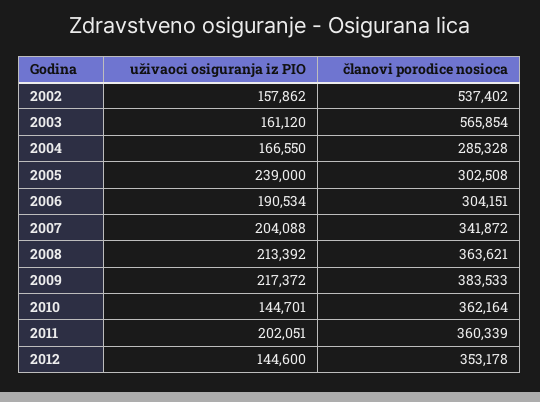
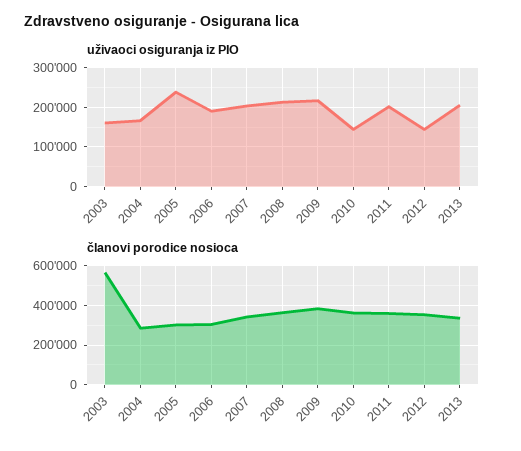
uživaoci osiguranja iz PIO, 2002: 157862 -> none
članovi porodice nosioca, 2002: 537402 -> none
uživaoci osiguranja iz PIO, 2013: none -> 200000
članovi porodice nosioca, 2013: none -> 350000

